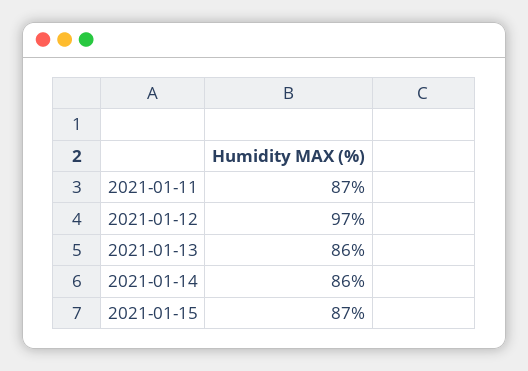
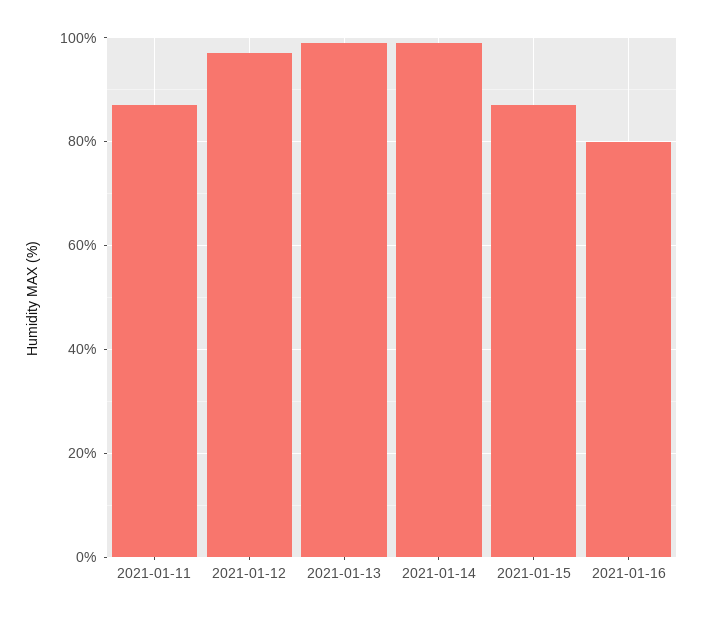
2021-01-13: 86 -> 100
2021-01-14: 86 -> 100
2021-01-16: none -> 80

